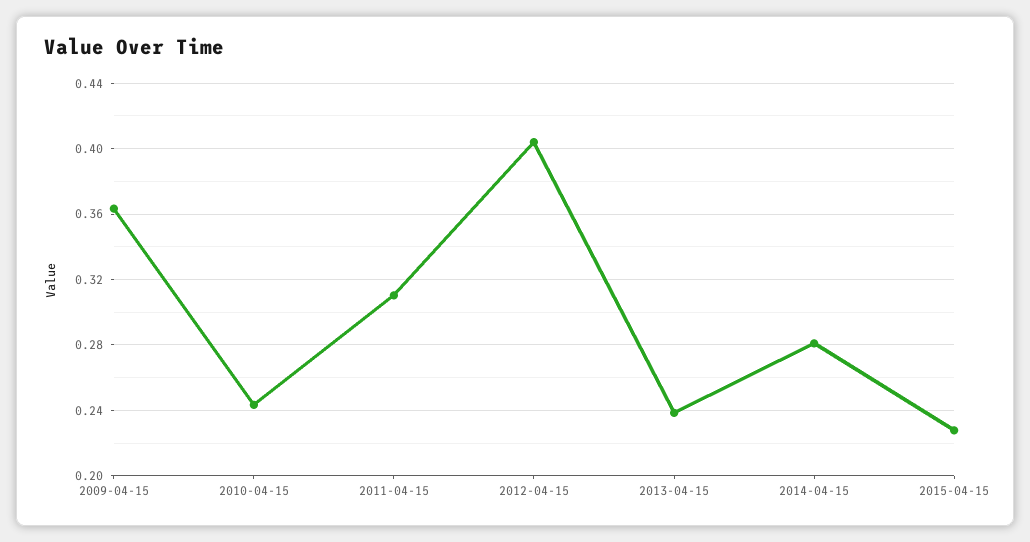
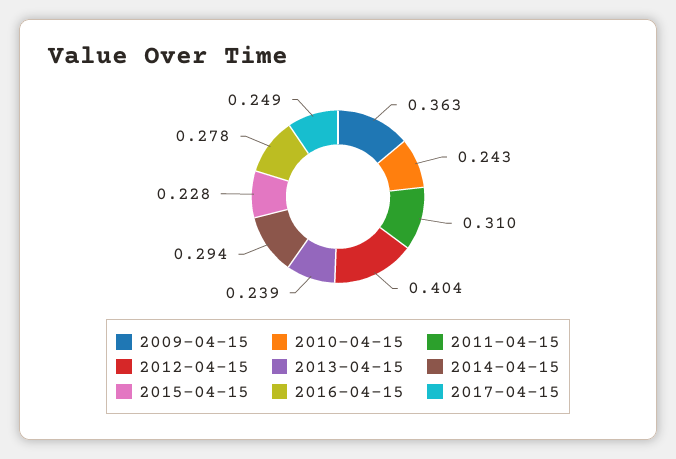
2014-04-15: 0.28 -> 0.294
2016-04-15: none -> 0.278
2017-04-15: none -> 0.249

